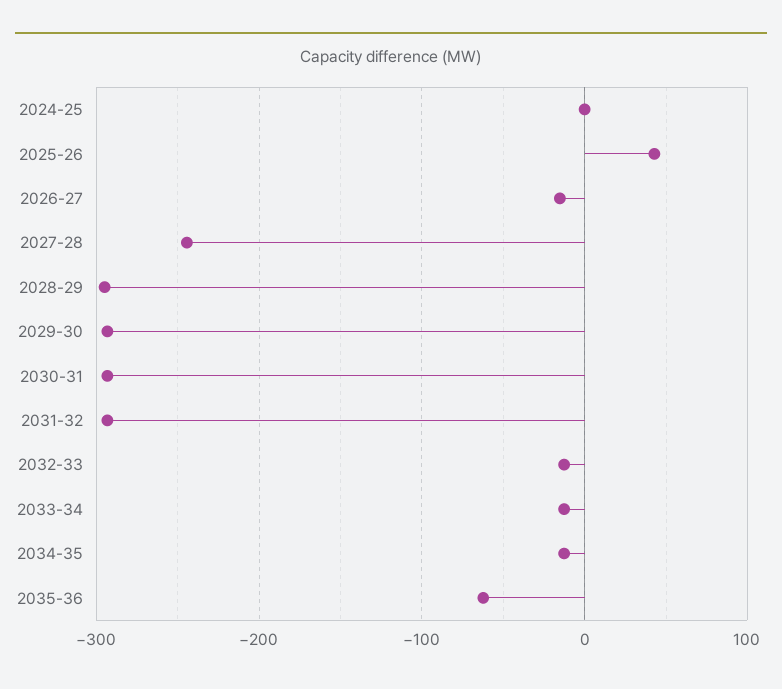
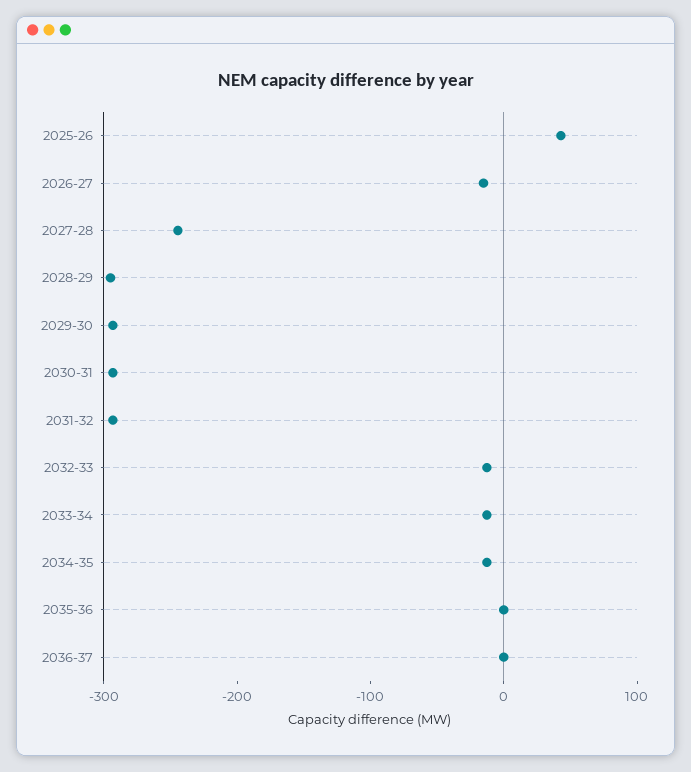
2024-25: 0 -> none
2035-36: -60 -> 0
2036-37: none -> 0

